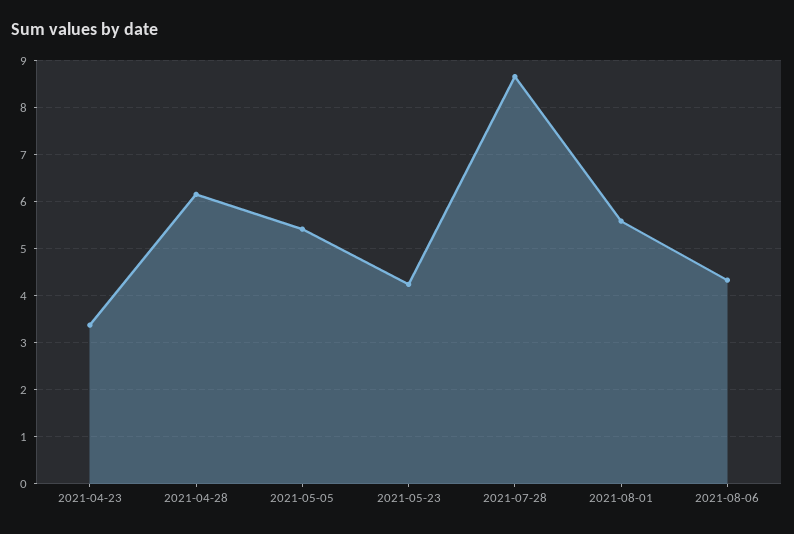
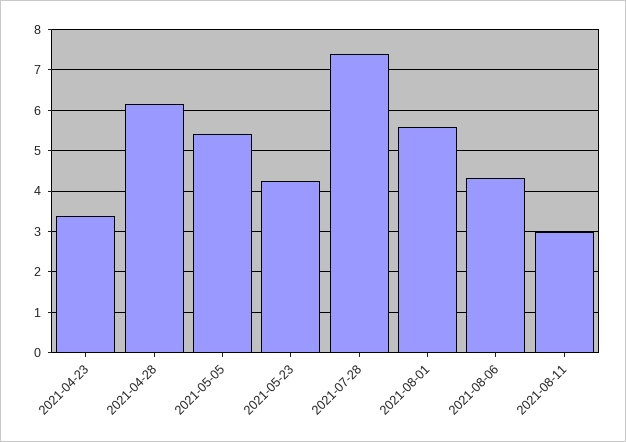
2021-07-28: 8.6 -> 7.4
2021-08-11: none -> 3

